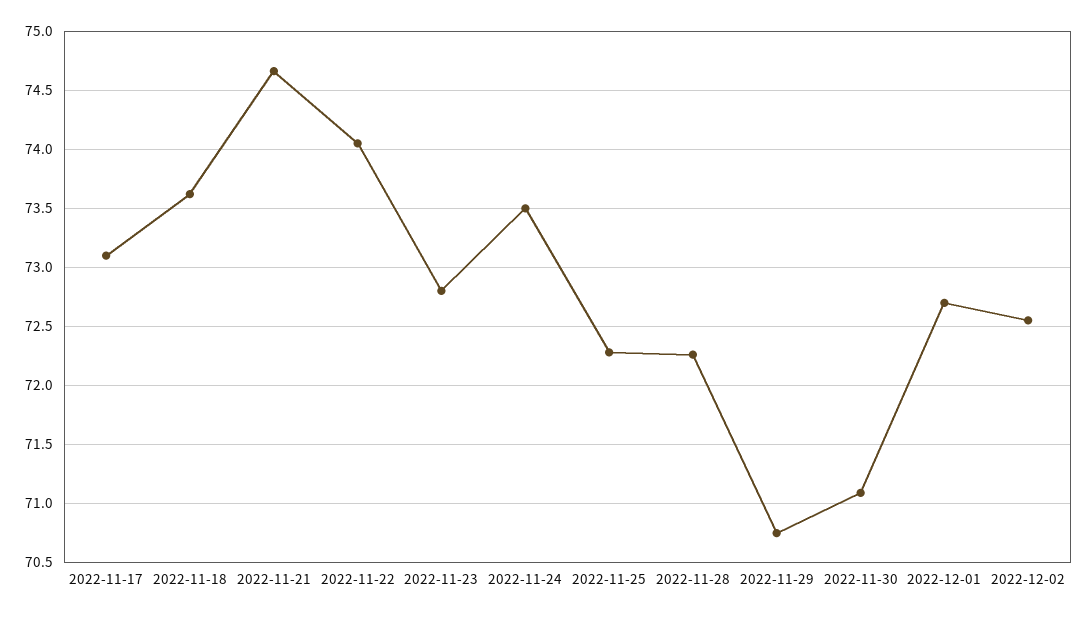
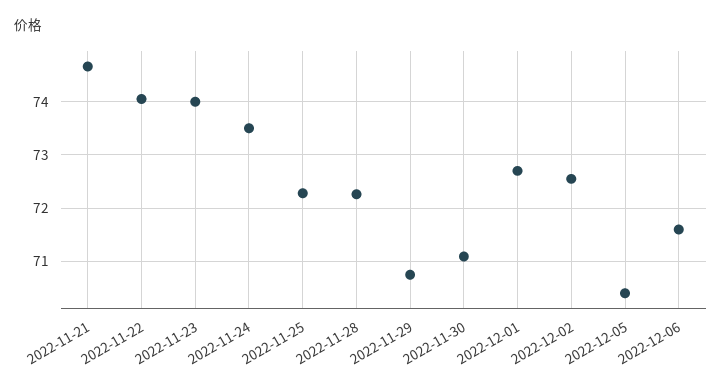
2022-11-17: 73.1 -> none
2022-11-18: 73.6 -> none
2022-11-23: 72.8 -> 74
2022-12-05: none -> 70.4
2022-12-06: none -> 71.6

